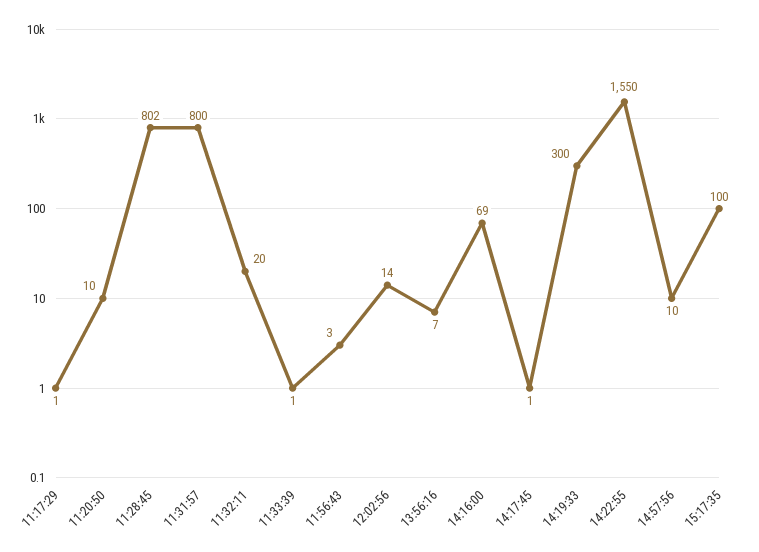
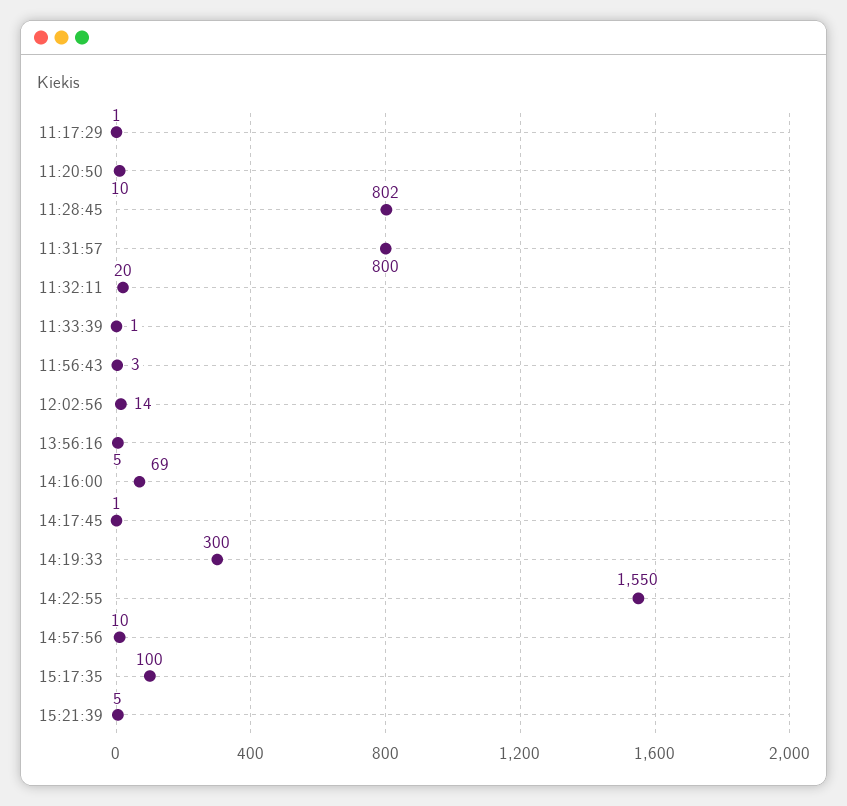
13:56:16: 7 -> 5
15:21:39: none -> 5

